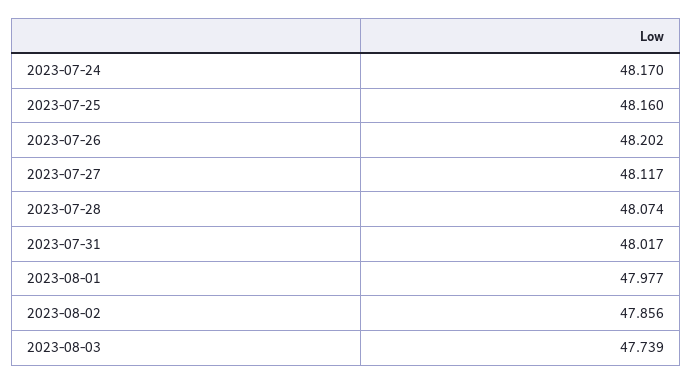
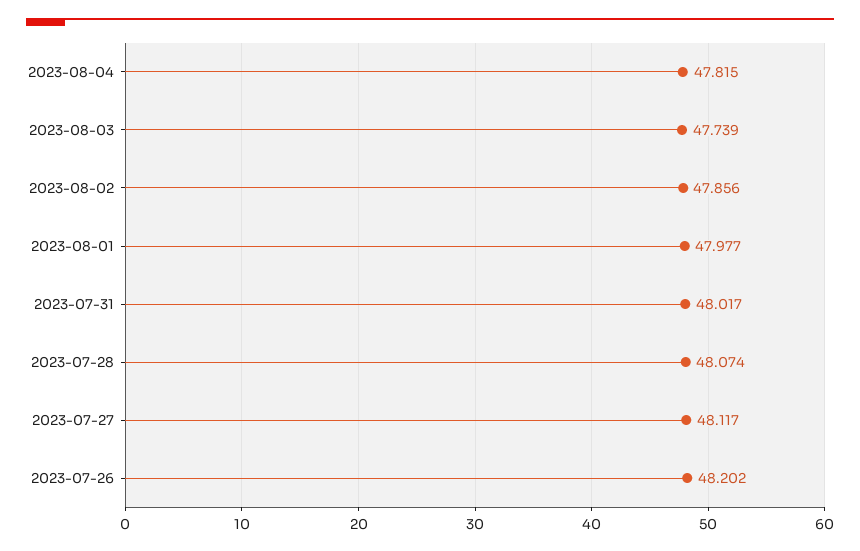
2023-07-24: 48.17 -> none
2023-07-25: 48.16 -> none
2023-08-04: none -> 47.815

